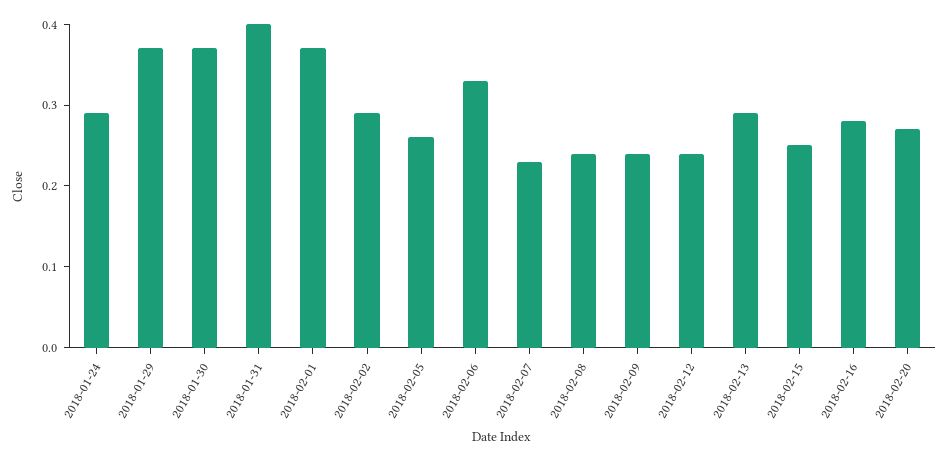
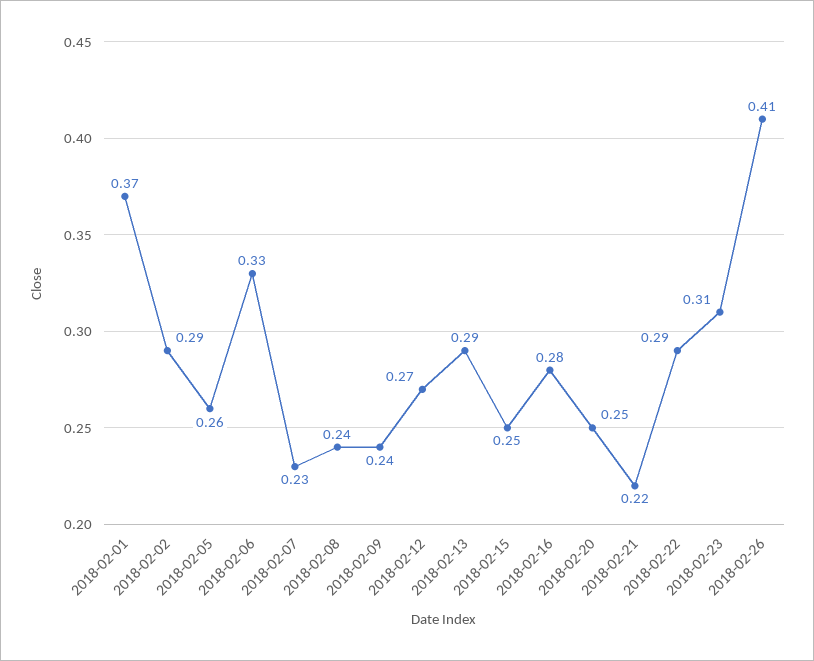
2018-01-24: 0.29 -> none
2018-01-29: 0.37 -> none
2018-01-30: 0.37 -> none
2018-01-31: 0.4 -> none
2018-02-12: 0.24 -> 0.27
2018-02-20: 0.27 -> 0.25
2018-02-21: none -> 0.22
2018-02-22: none -> 0.29
2018-02-23: none -> 0.31
2018-02-26: none -> 0.41

